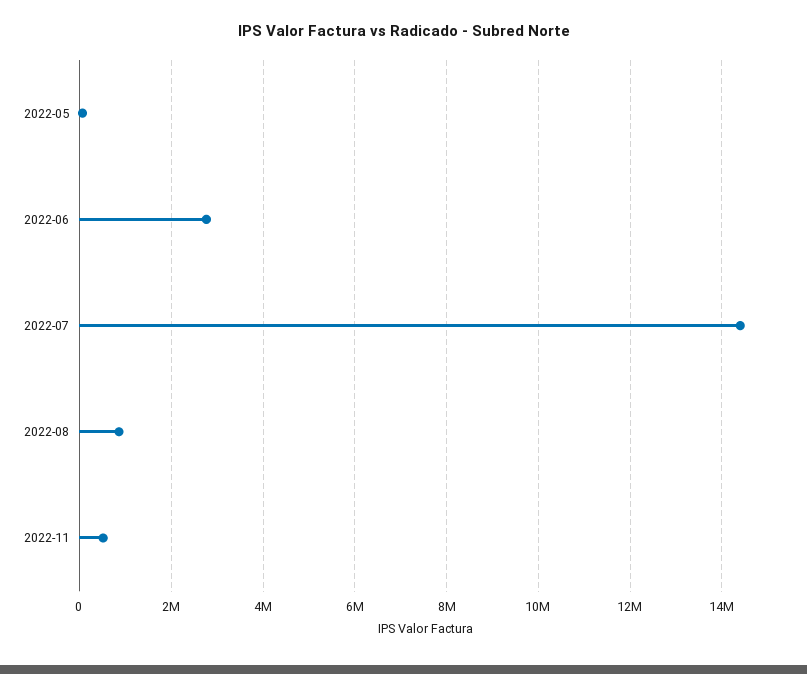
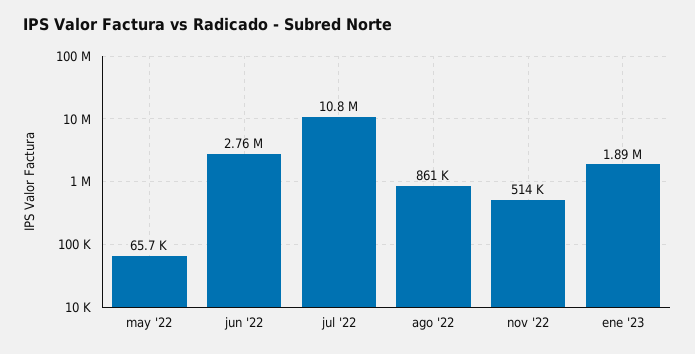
2022-07: 14400000 -> 10800000
ene '23: none -> 1890000

